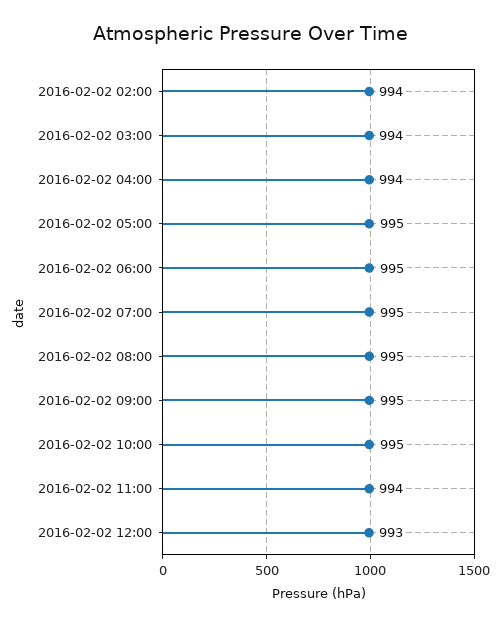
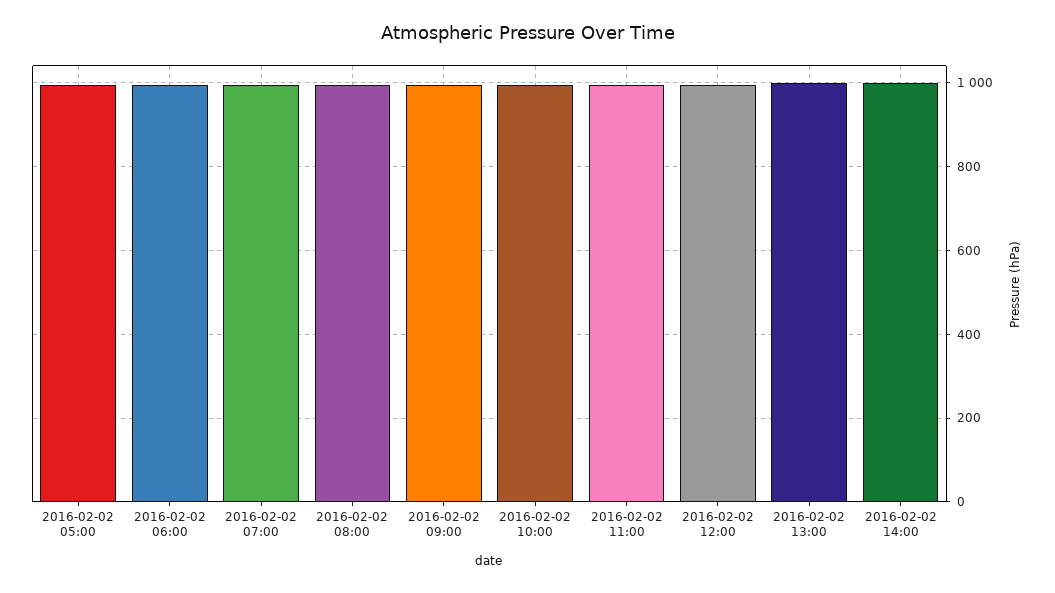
2016-02-02 02:00: 994 -> none
2016-02-02 03:00: 994 -> none
2016-02-02 04:00: 994 -> none
2016-02-02 13:00: none -> 1000
2016-02-02 14:00: none -> 1000

